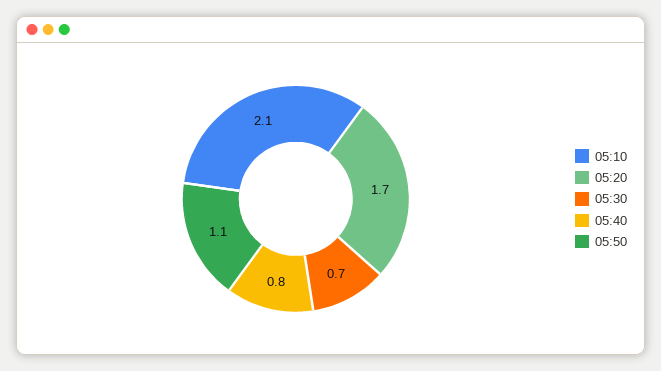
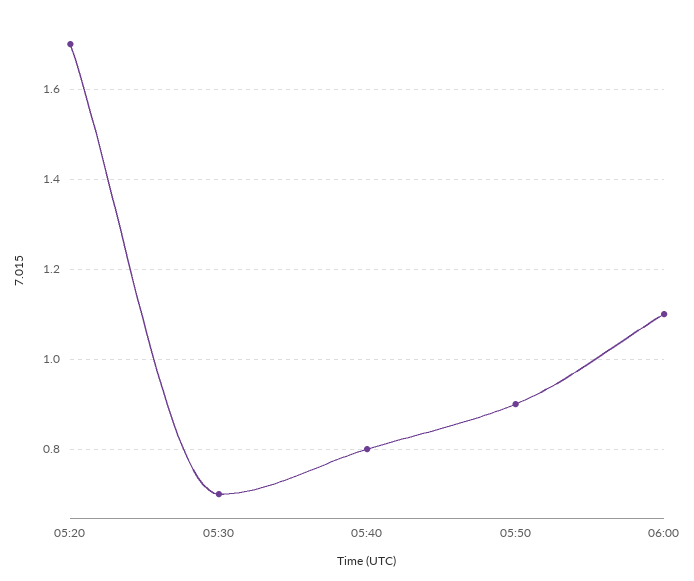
05:10: 2.1 -> none
05:50: 1.1 -> 0.9
06:00: none -> 1.1

